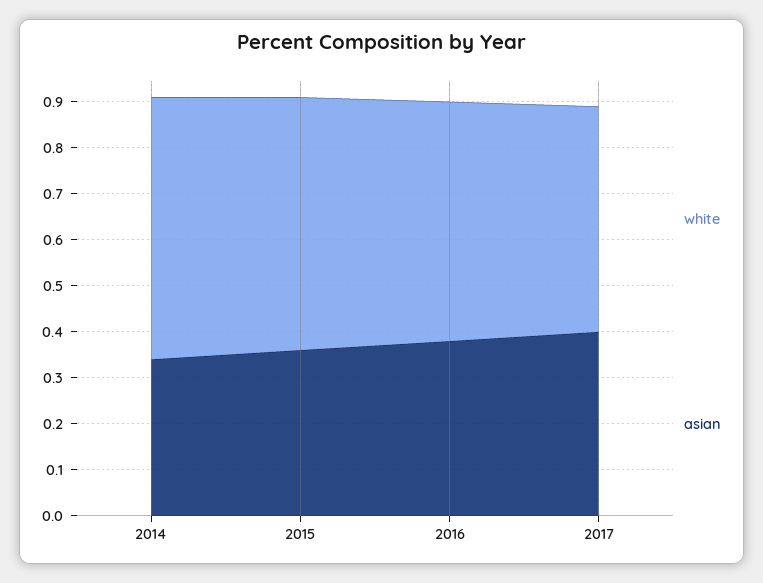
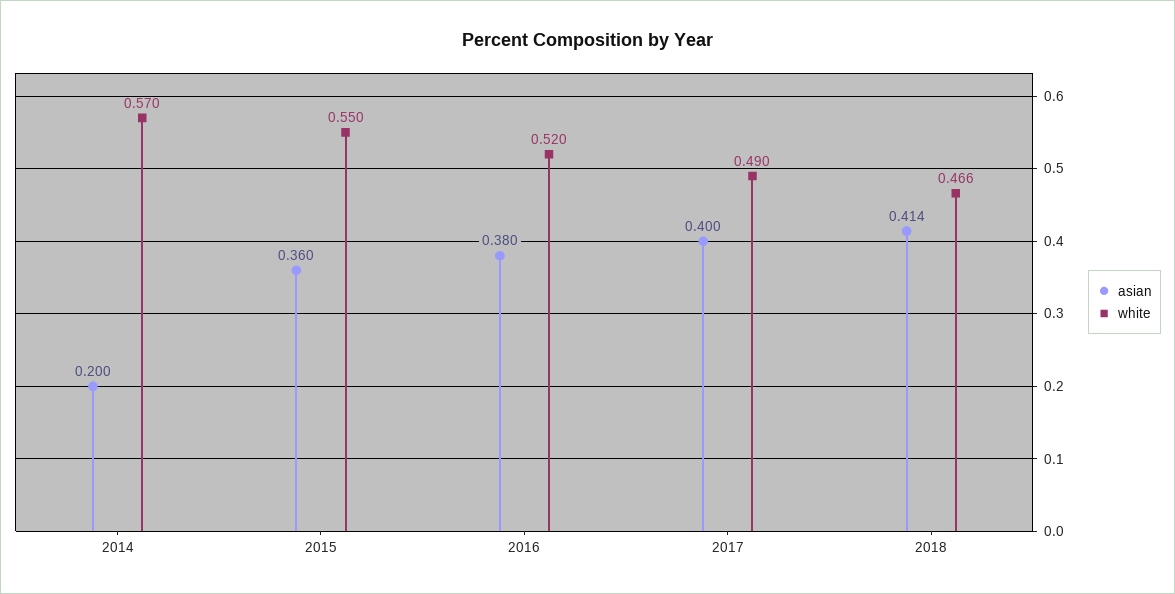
asian, 2014: 0.35 -> 0.2
asian, 2018: none -> 0.414
white, 2018: none -> 0.466

